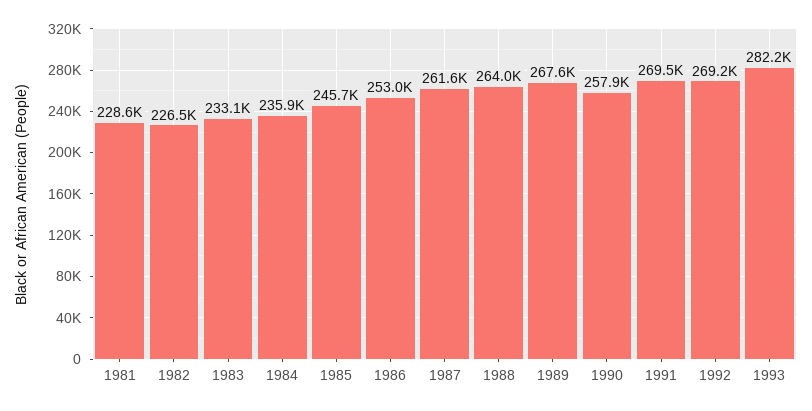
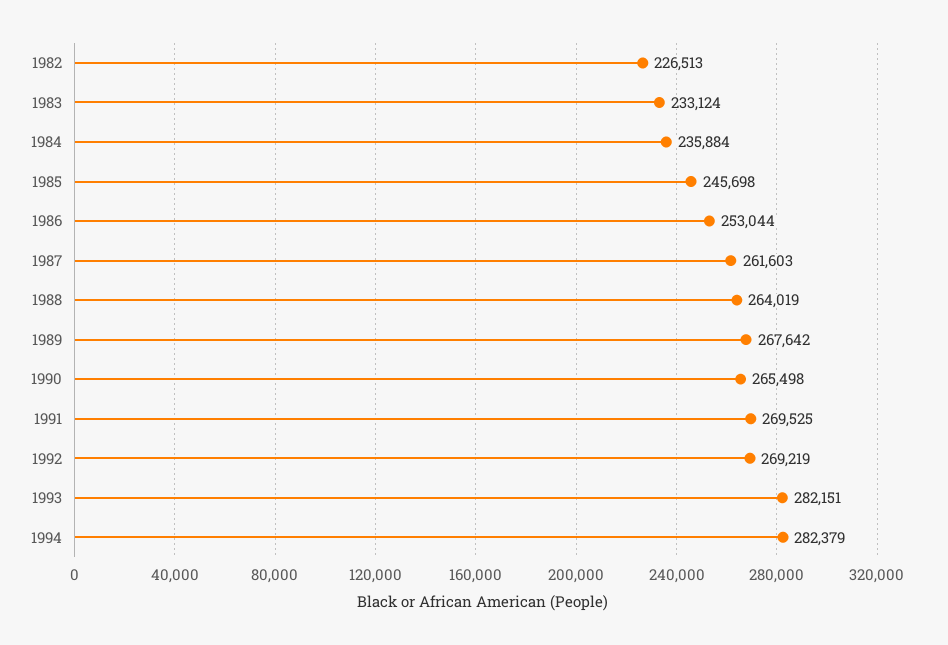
1981: 228600 -> none
1990: 257900 -> 265498
1994: none -> 282379

